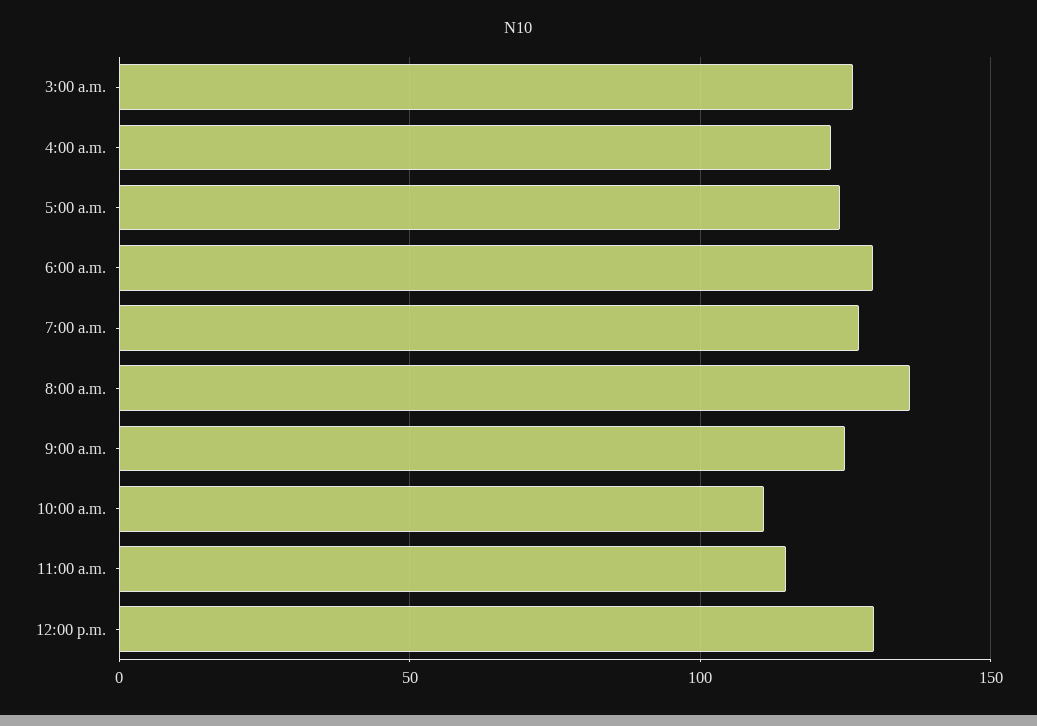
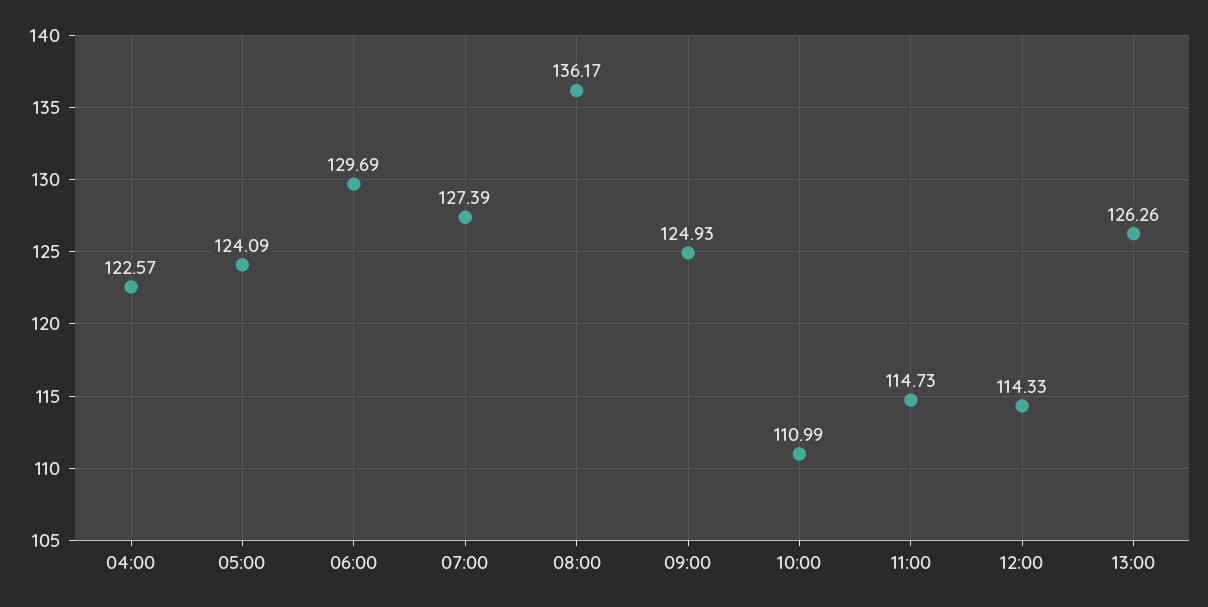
3:00 a.m.: 125 -> none
12:00 p.m.: 130 -> 114.33
13:00: none -> 126.26

